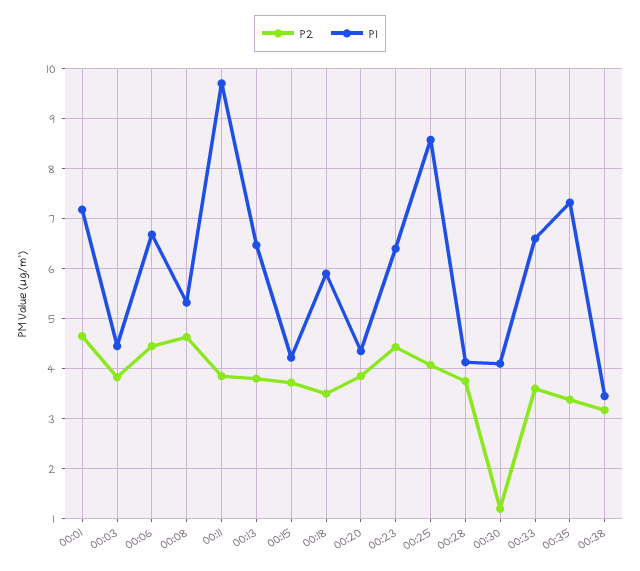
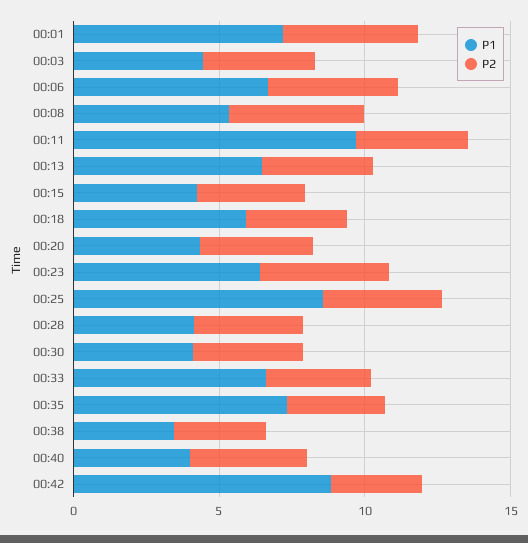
P2, 00:30: 1.2 -> 4
P1, 00:40: none -> 4
P2, 00:40: none -> 4
P1, 00:42: none -> 9
P2, 00:42: none -> 3

